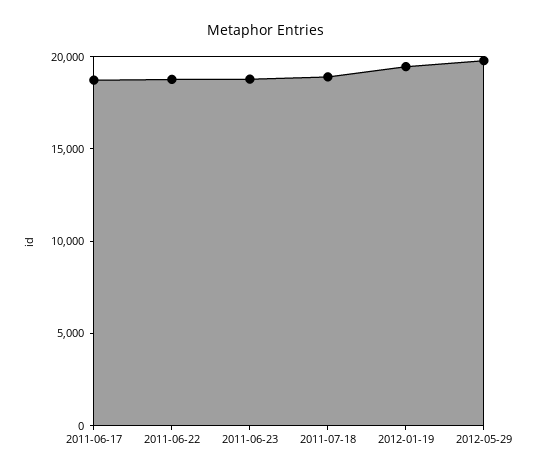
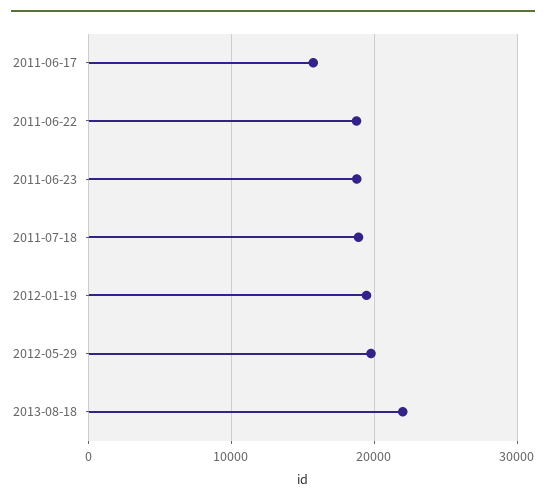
2011-06-17: 19000 -> 16000
2013-08-18: none -> 22000

